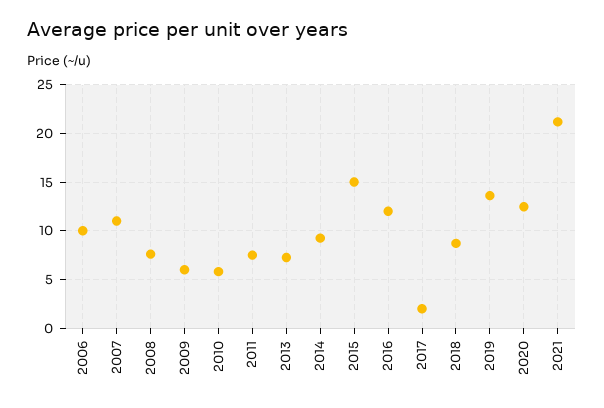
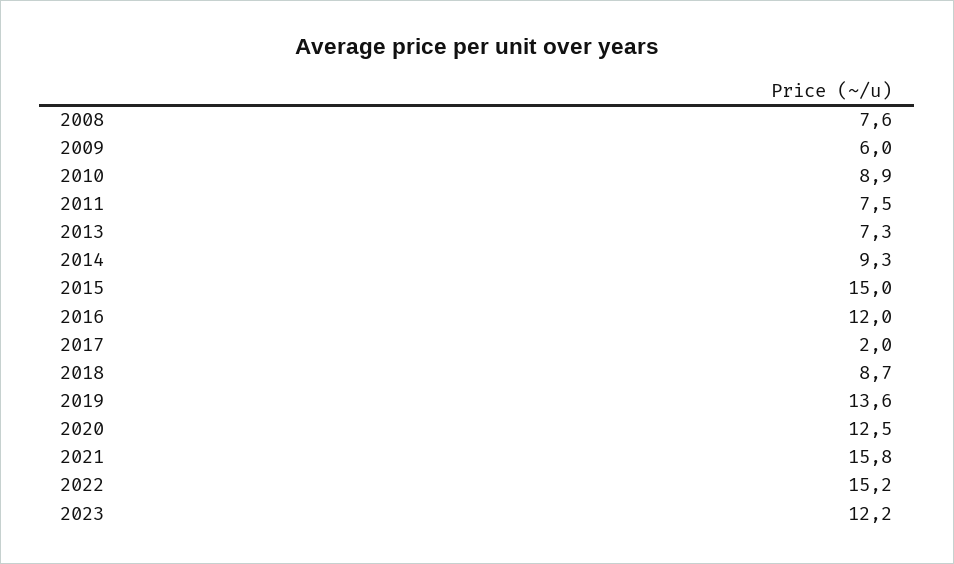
2006: 10 -> none
2007: 11 -> none
2010: 6 -> 8.9
2021: 21 -> 15.8
2022: none -> 15.2
2023: none -> 12.2

